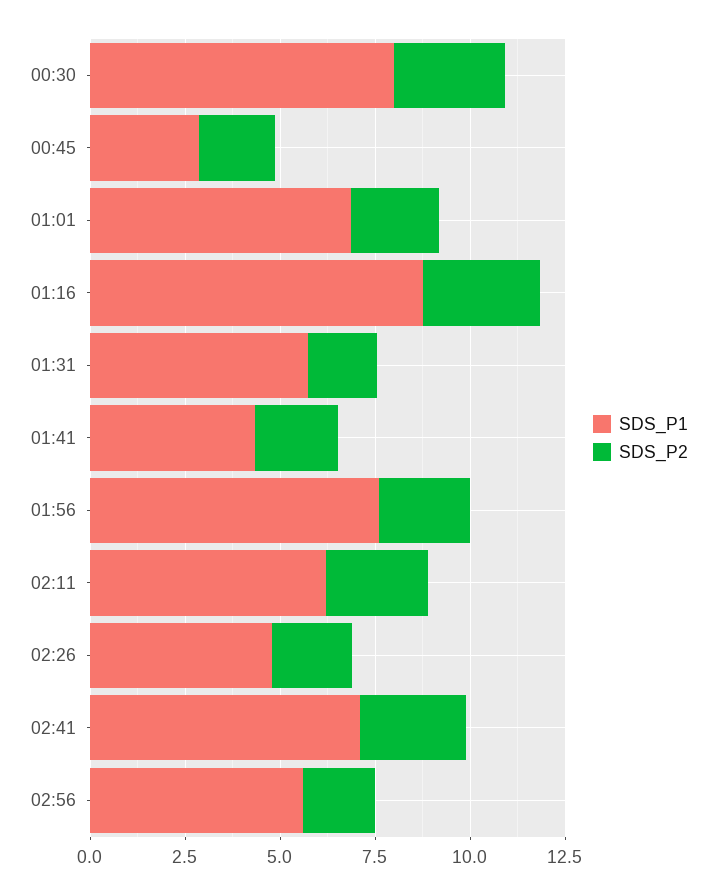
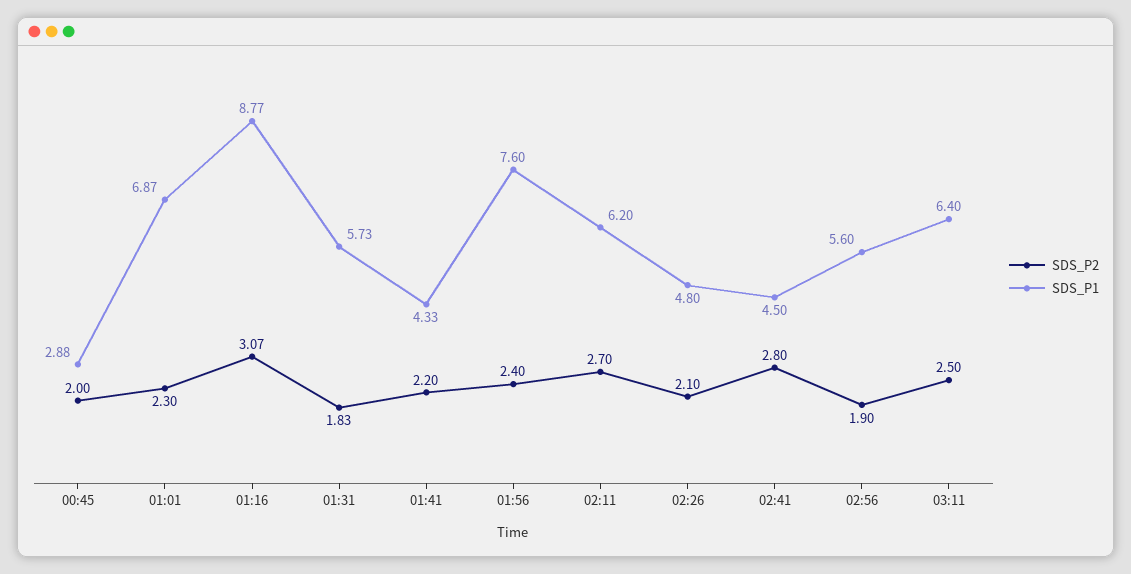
SDS_P1, 00:30: 8 -> none
SDS_P2, 00:30: 3 -> none
SDS_P1, 02:41: 7 -> 4.5
SDS_P2, 03:11: none -> 2.5
SDS_P1, 03:11: none -> 6.4

